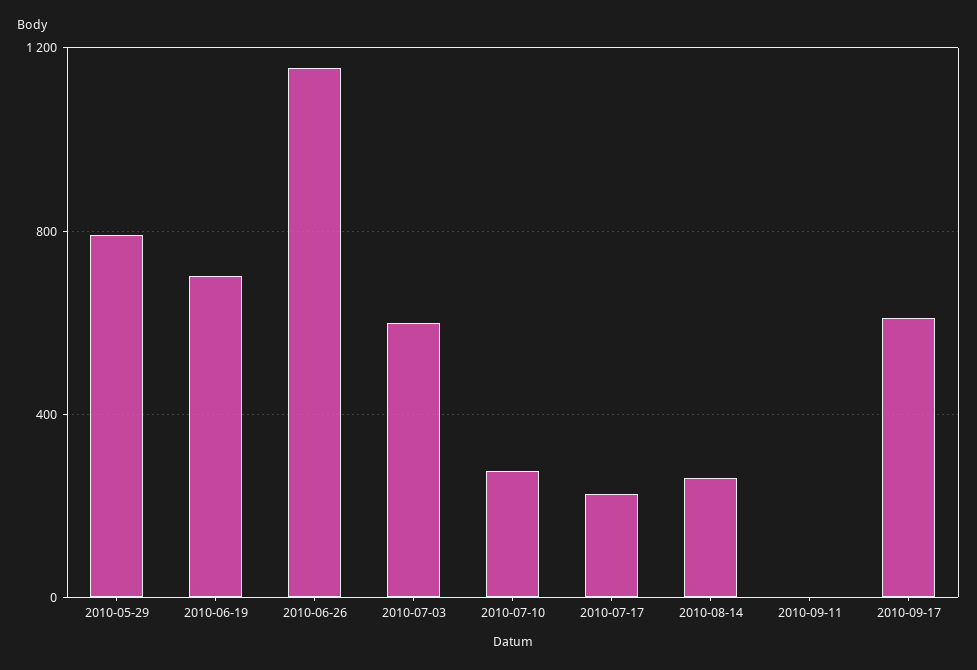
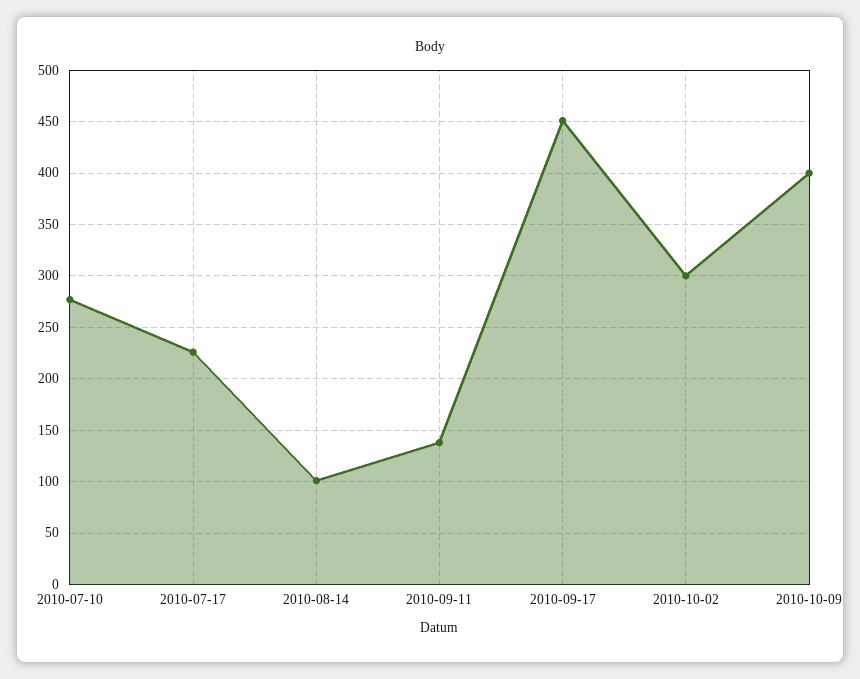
2010-05-29: 800 -> none
2010-06-19: 700 -> none
2010-06-26: 1150 -> none
2010-07-03: 600 -> none
2010-08-14: 250 -> 100
2010-09-11: 0 -> 140
2010-09-17: 600 -> 450
2010-10-02: none -> 300
2010-10-09: none -> 400

